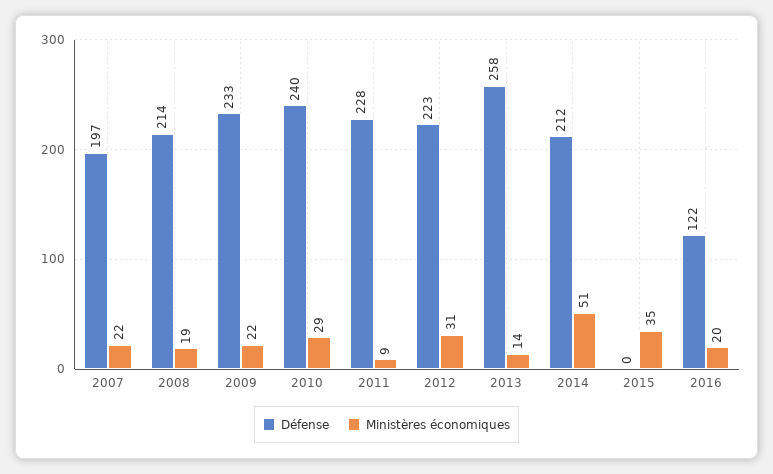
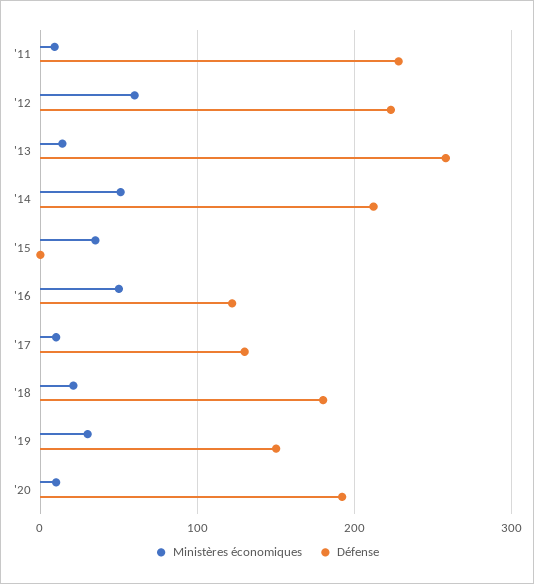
Défense, 2007: 197 -> none
Ministères économiques, 2007: 22 -> none
Défense, 2008: 214 -> none
Ministères économiques, 2008: 19 -> none
Défense, 2009: 233 -> none
Ministères économiques, 2009: 22 -> none
Défense, 2010: 240 -> none
Ministères économiques, 2010: 29 -> none
Ministères économiques, 2012: 31 -> 60
Ministères économiques, 2016: 20 -> 50
Ministères économiques, '17: none -> 10
Défense, '17: none -> 130
Ministères économiques, '18: none -> 20
Défense, '18: none -> 180
Ministères économiques, '19: none -> 30
Défense, '19: none -> 150
Ministères économiques, '20: none -> 10
Défense, '20: none -> 190

